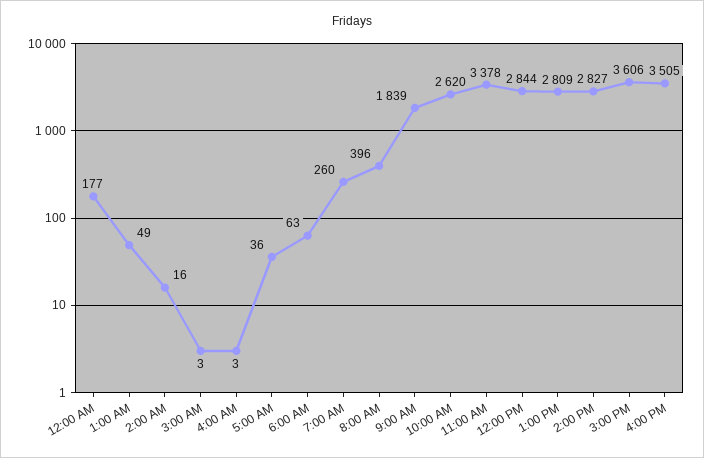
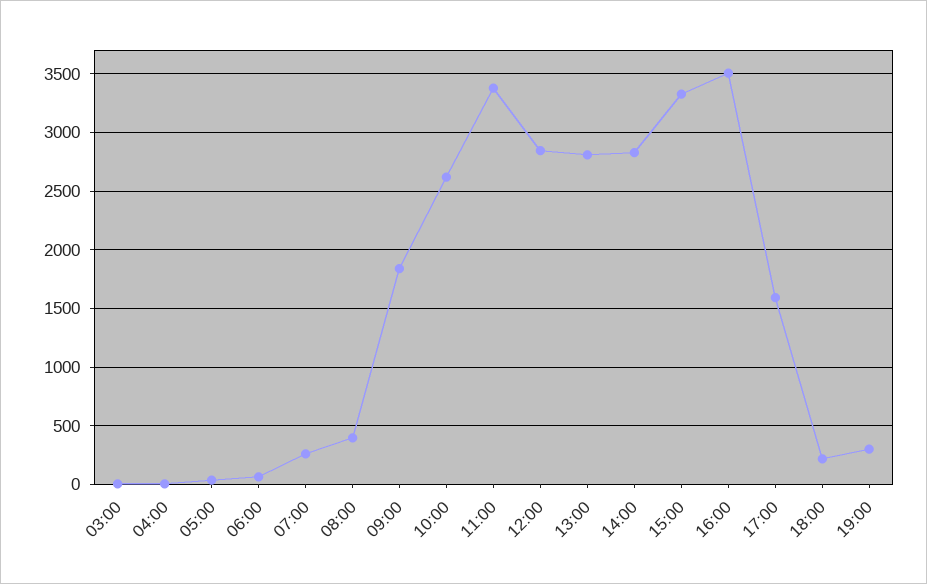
12:00 AM: 177 -> none
1:00 AM: 49 -> none
2:00 AM: 16 -> none
3:00 PM: 3606 -> 3300
17:00: none -> 1600
18:00: none -> 200
19:00: none -> 300

